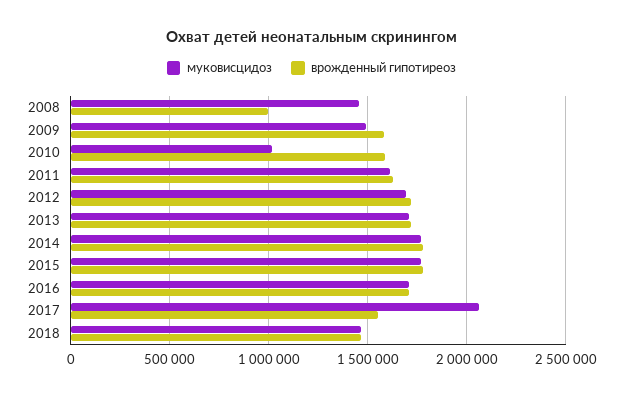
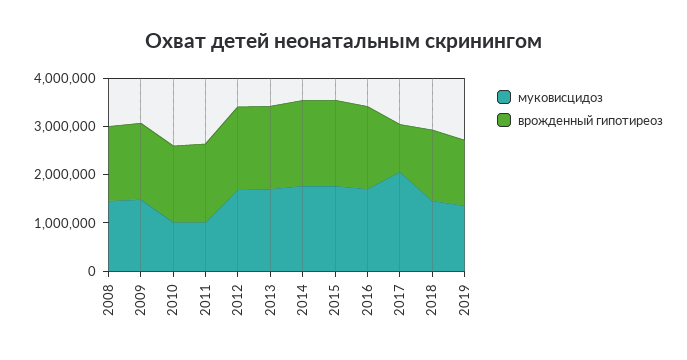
врожденный гипотиреоз, 2008: 1000000 -> 1600000
муковисцидоз, 2011: 1600000 -> 1000000
врожденный гипотиреоз, 2017: 1550000 -> 1000000
муковисцидоз, 2019: none -> 1400000
врожденный гипотиреоз, 2019: none -> 1400000

